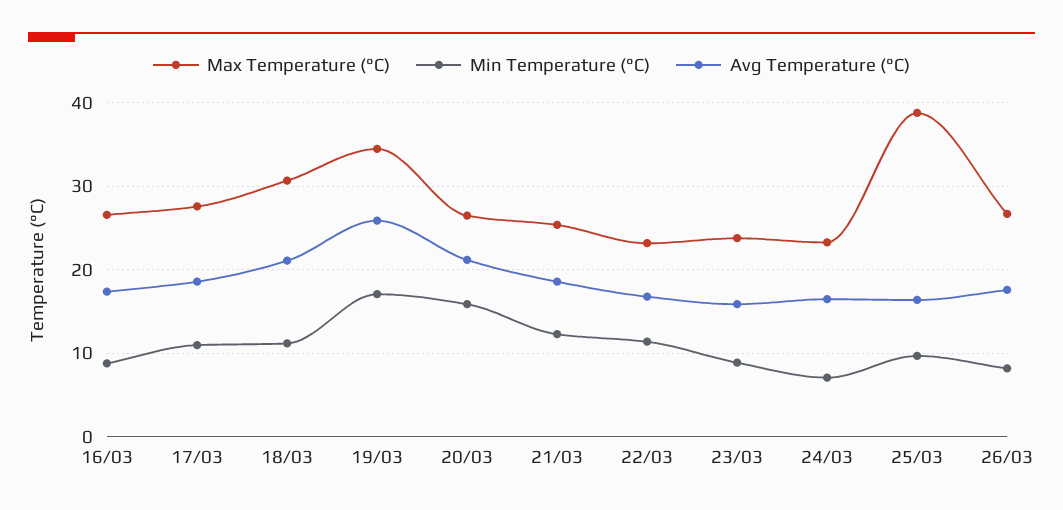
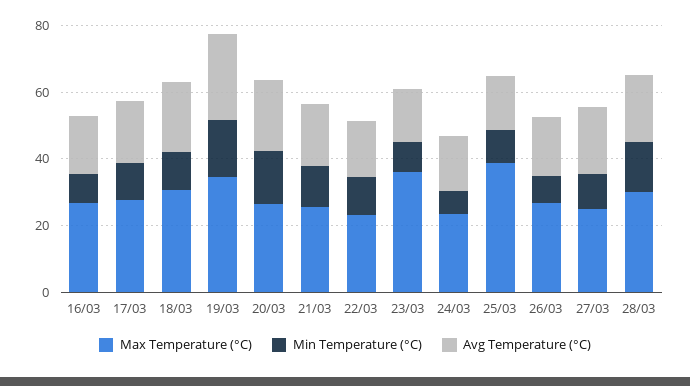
Max Temperature (°C), 23/03: 24 -> 35
Max Temperature (°C), 27/03: none -> 25
Min Temperature (°C), 27/03: none -> 10
Avg Temperature (°C), 27/03: none -> 20
Max Temperature (°C), 28/03: none -> 30
Min Temperature (°C), 28/03: none -> 15
Avg Temperature (°C), 28/03: none -> 20

